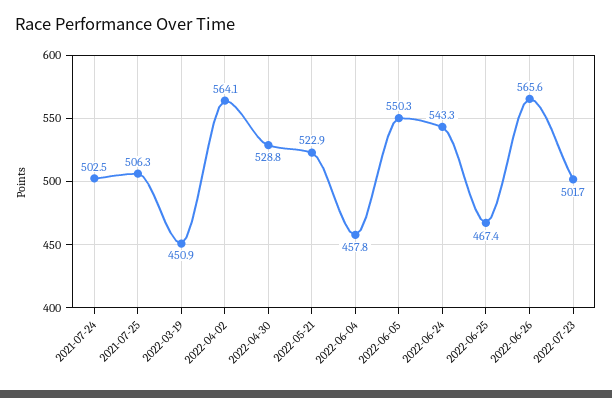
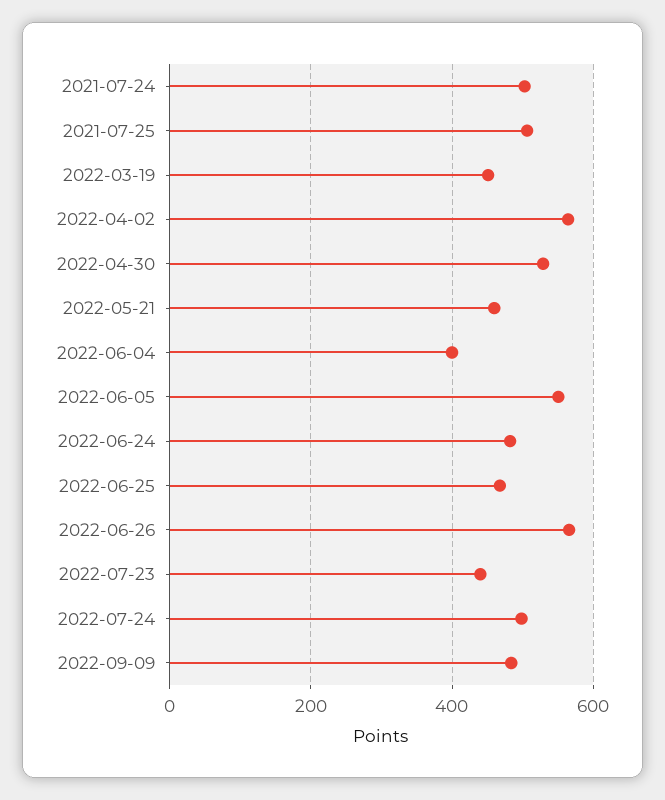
2022-05-21: 522.9 -> 460
2022-06-04: 457.8 -> 400
2022-06-24: 543.3 -> 480
2022-07-23: 501.7 -> 440
2022-07-24: none -> 500
2022-09-09: none -> 480

